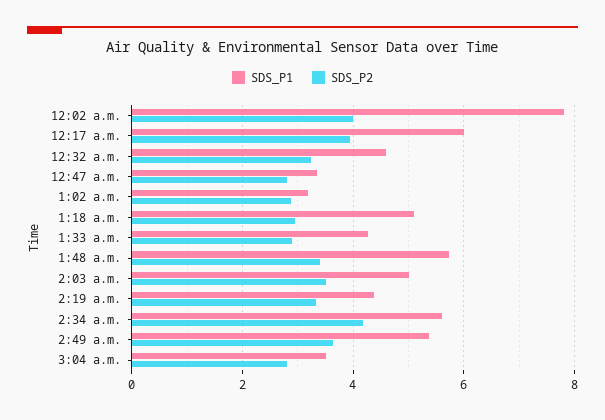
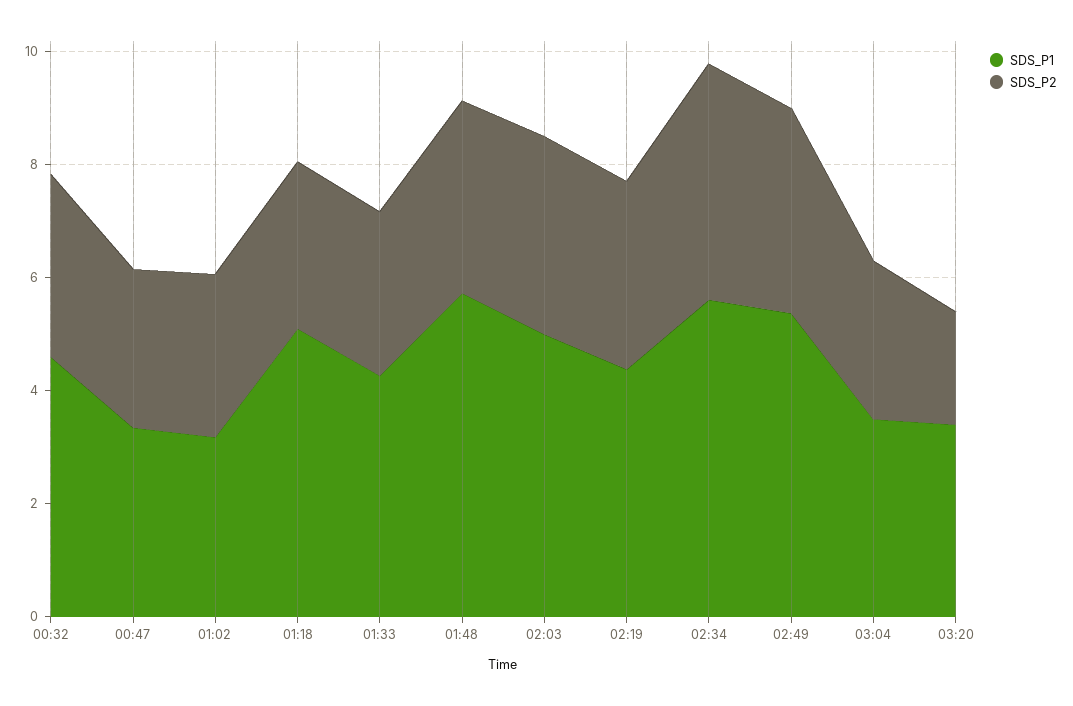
SDS_P1, 12:02 a.m.: 7.8 -> none
SDS_P2, 12:02 a.m.: 4 -> none
SDS_P1, 12:17 a.m.: 6 -> none
SDS_P2, 12:17 a.m.: 4 -> none
SDS_P1, 03:20: none -> 3.5
SDS_P2, 03:20: none -> 2

